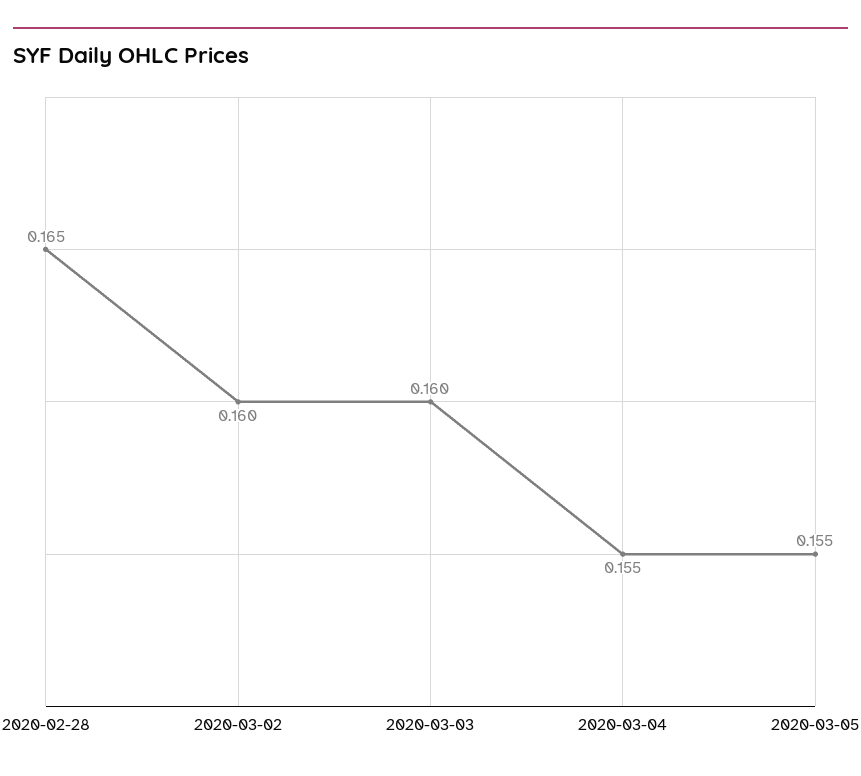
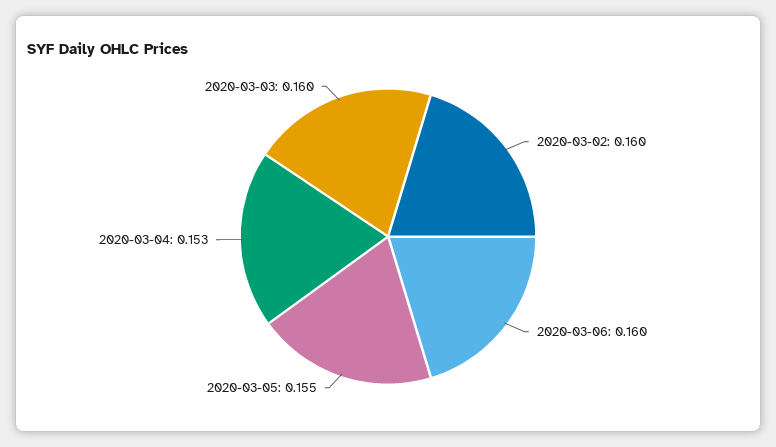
2020-02-28: 0.165 -> none
2020-03-04: 0.155 -> 0.153
2020-03-06: none -> 0.16

